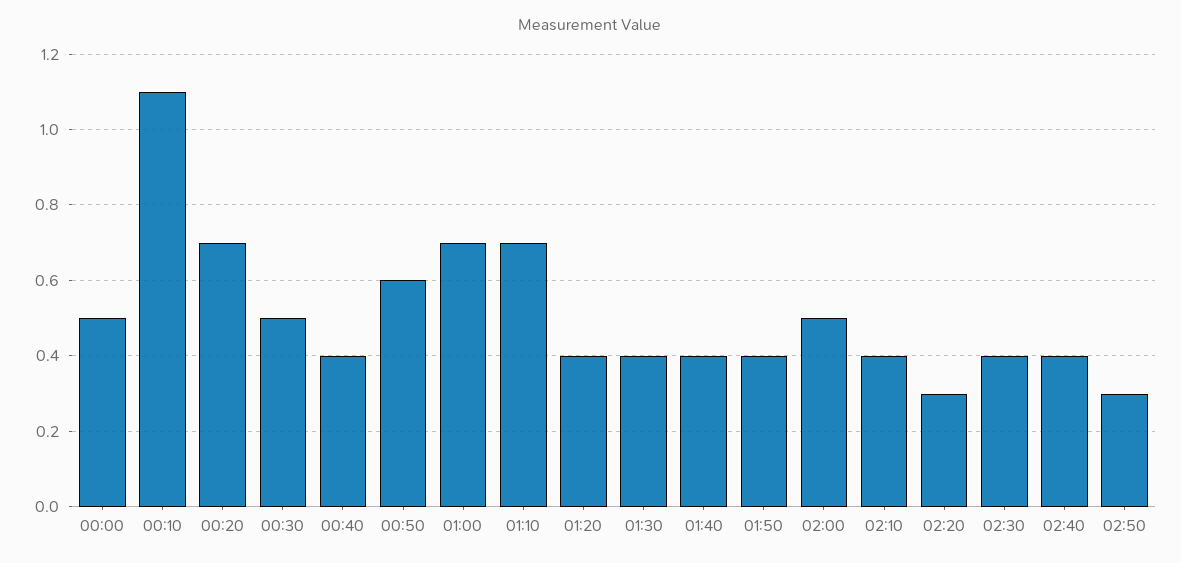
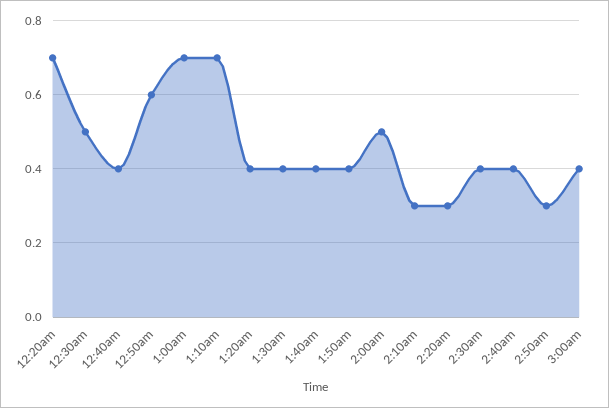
00:00: 0.5 -> none
00:10: 1.1 -> none
02:10: 0.4 -> 0.3
3:00am: none -> 0.4

